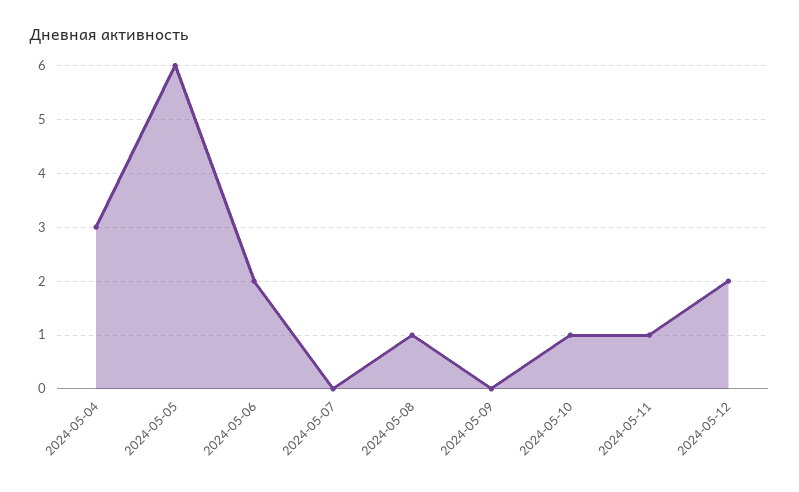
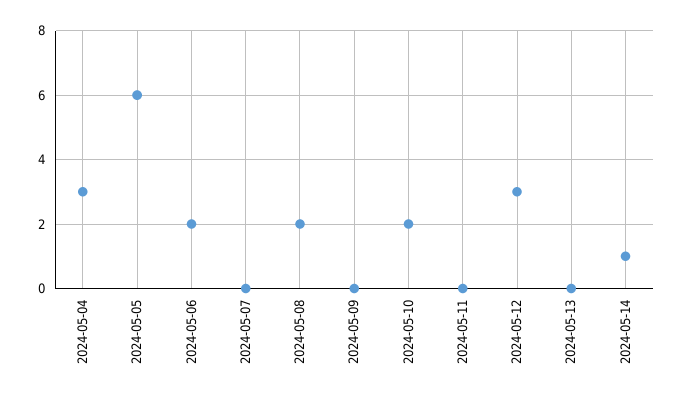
2024-05-08: 1 -> 2
2024-05-10: 1 -> 2
2024-05-11: 1 -> 0
2024-05-12: 2 -> 3
2024-05-13: none -> 0
2024-05-14: none -> 1

